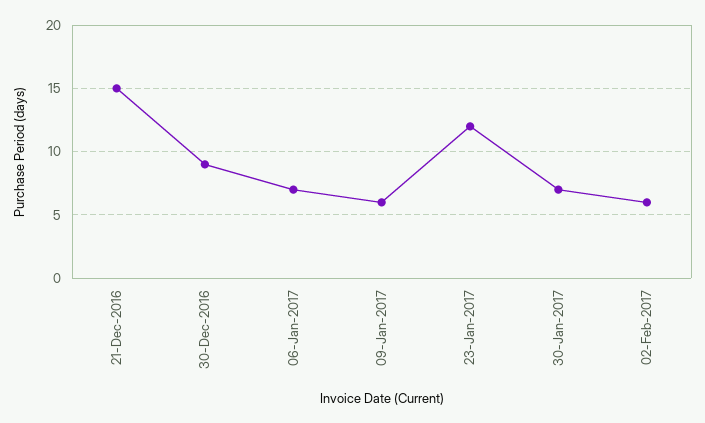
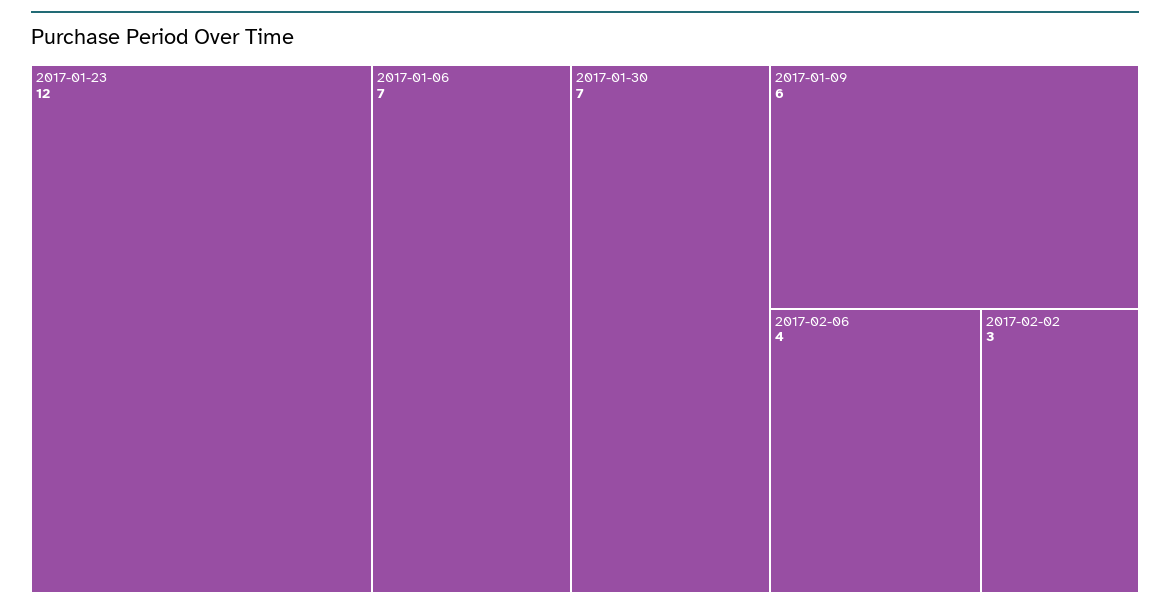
21-Dec-2016: 15 -> none
30-Dec-2016: 9 -> none
02-Feb-2017: 6 -> 3
2017-02-06: none -> 4

